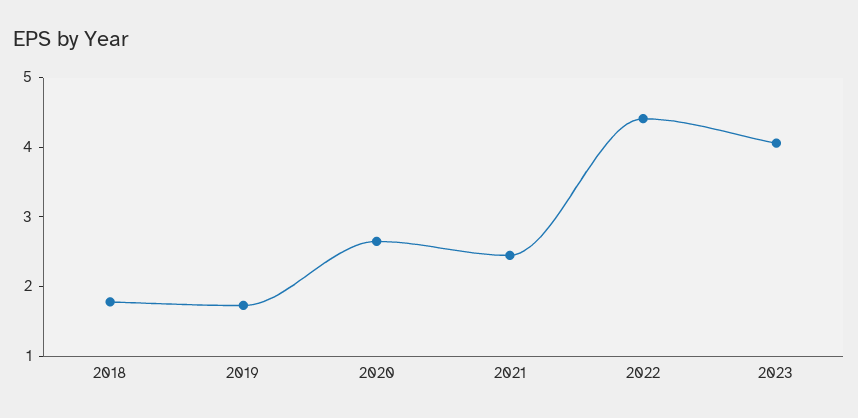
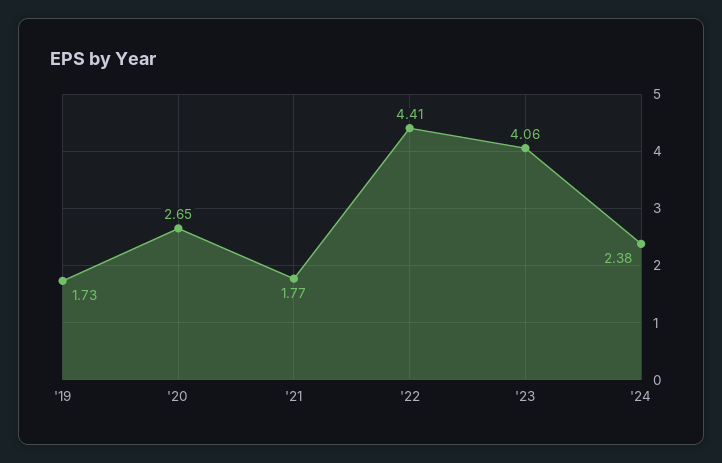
2018: 1.8 -> none
2021: 2.4 -> 1.77
'24: none -> 2.38

